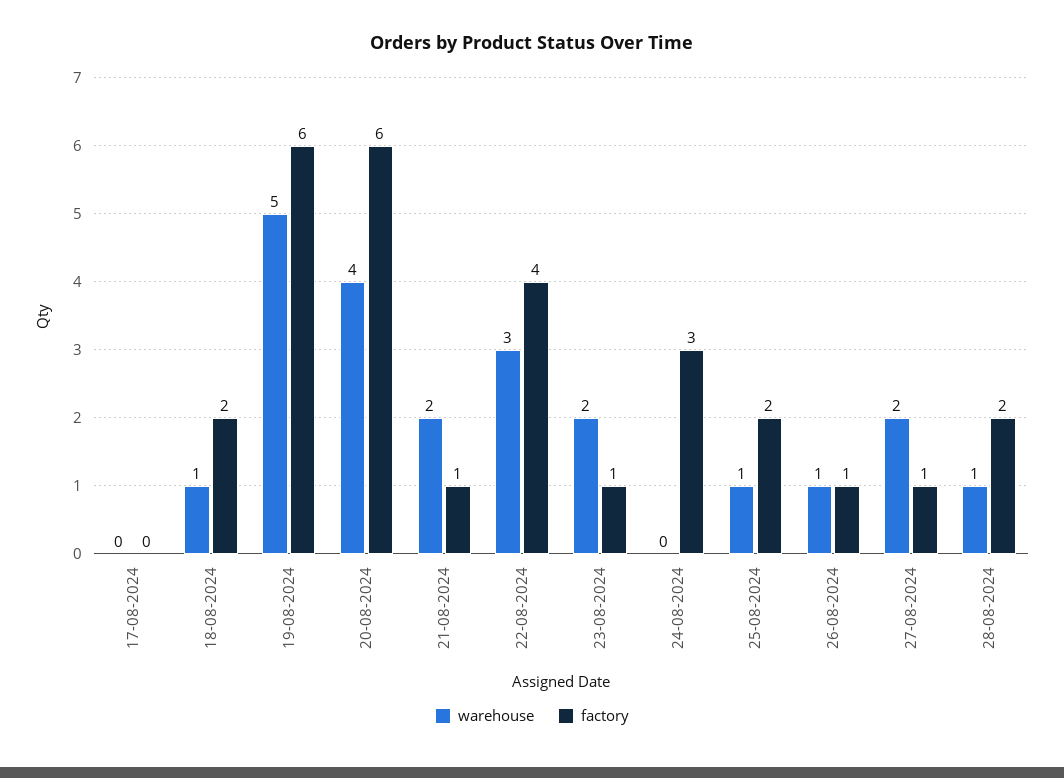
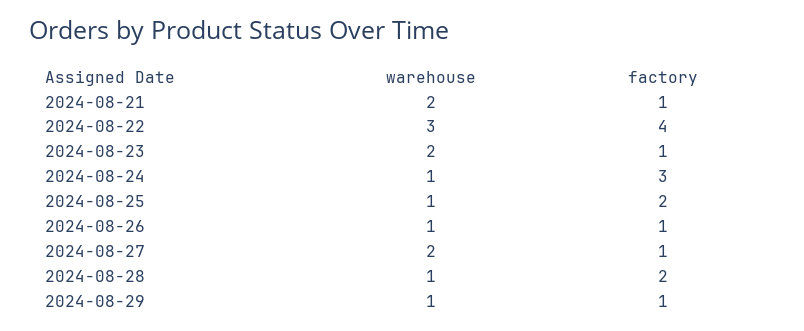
warehouse, 17-08-2024: 0 -> none
factory, 17-08-2024: 0 -> none
warehouse, 18-08-2024: 1 -> none
factory, 18-08-2024: 2 -> none
warehouse, 19-08-2024: 5 -> none
factory, 19-08-2024: 6 -> none
warehouse, 20-08-2024: 4 -> none
factory, 20-08-2024: 6 -> none
warehouse, 24-08-2024: 0 -> 1
warehouse, 2024-08-29: none -> 1
factory, 2024-08-29: none -> 1

